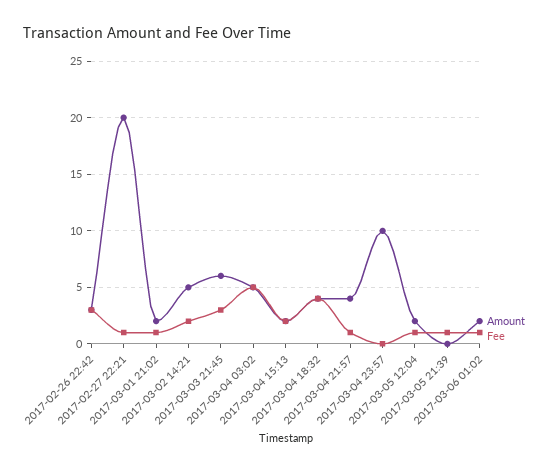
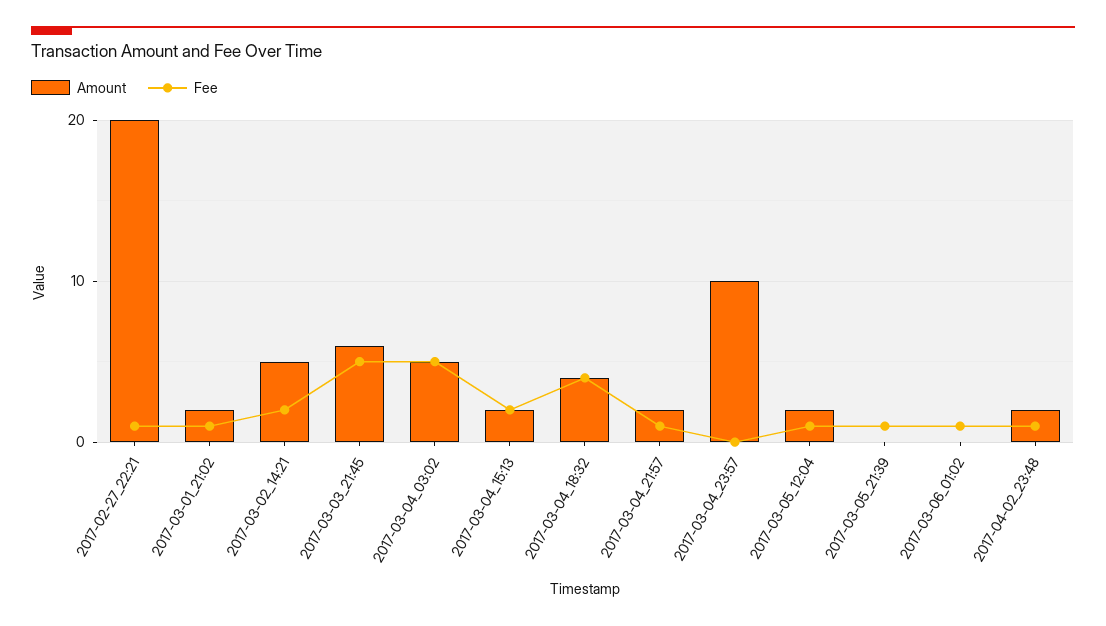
Amount, 2017-02-26 22:42: 3 -> none
Fee, 2017-02-26 22:42: 3 -> none
Fee, 2017-03-03 21:45: 3 -> 5
Amount, 2017-03-04 21:57: 4 -> 2
Amount, 2017-03-06 01:02: 2 -> 0
Amount, 2017-04-02_23:48: none -> 2
Fee, 2017-04-02_23:48: none -> 1

